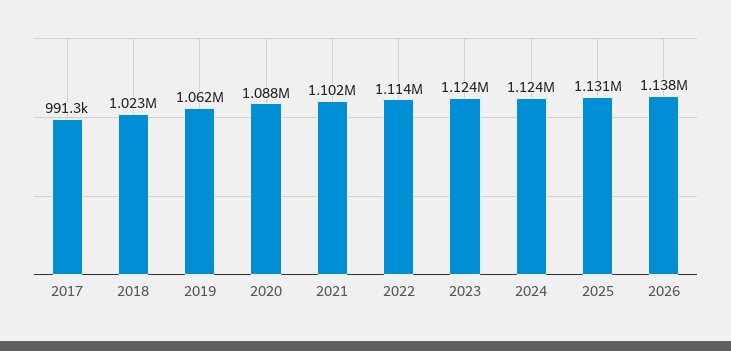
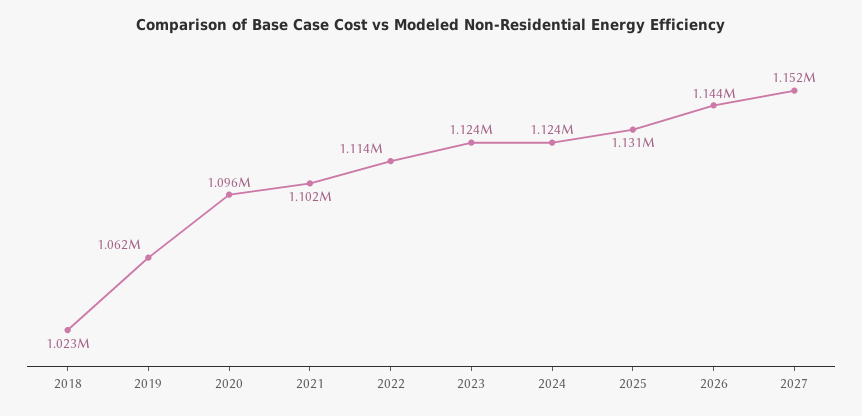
2017: 991300 -> none
2020: 1088000 -> 1096000
2026: 1138000 -> 1144000
2027: none -> 1152000

